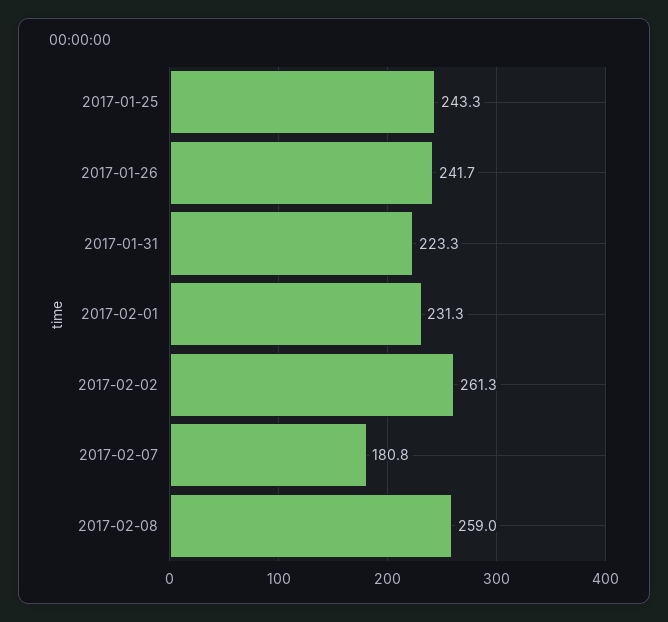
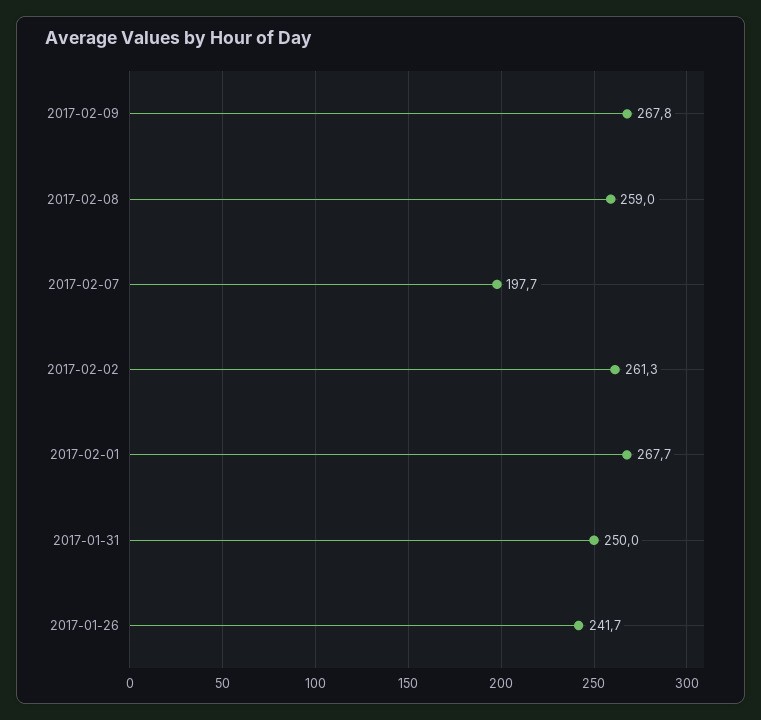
2017-01-25: 243.3 -> none
2017-01-31: 223.3 -> 250
2017-02-01: 231.3 -> 267.7
2017-02-07: 180.8 -> 197.7
2017-02-09: none -> 267.8

